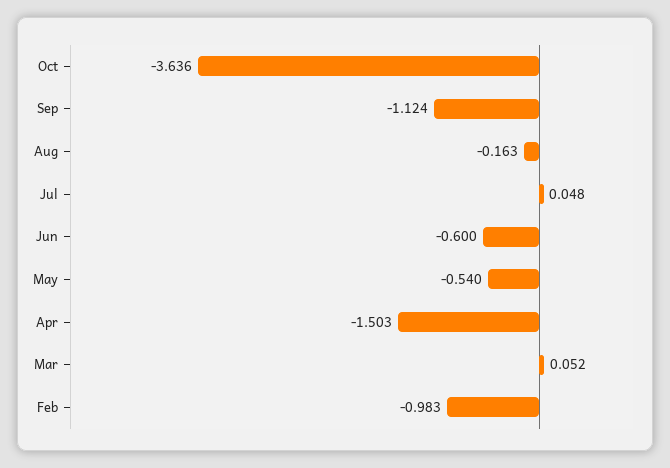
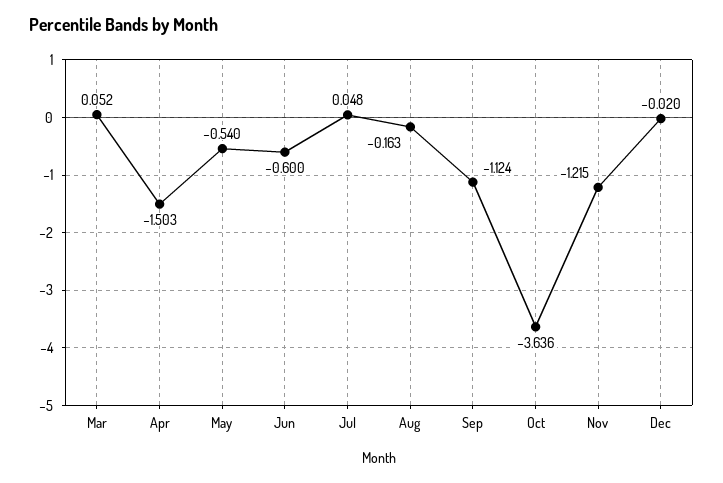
Feb: -0.983 -> none
Nov: none -> -1.215
Dec: none -> -0.02

